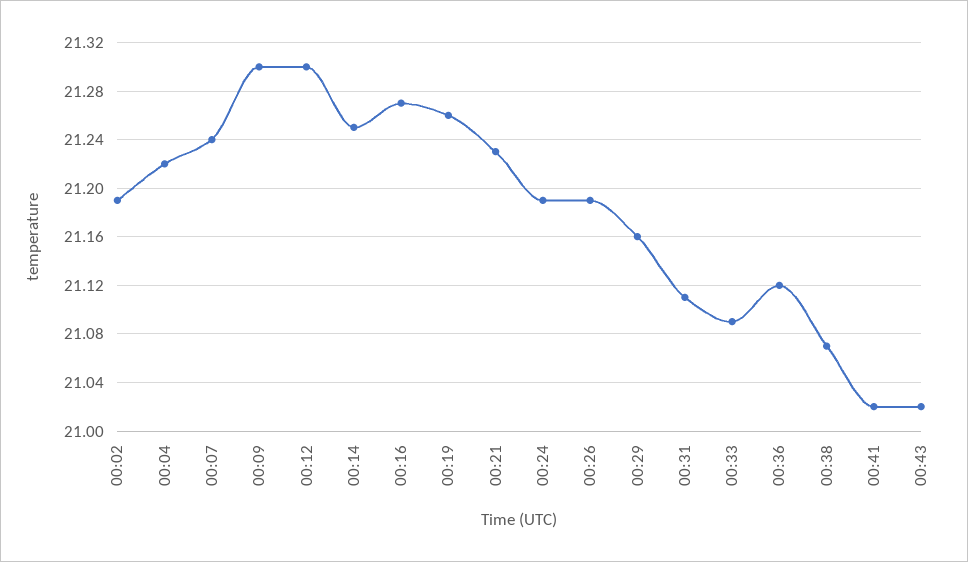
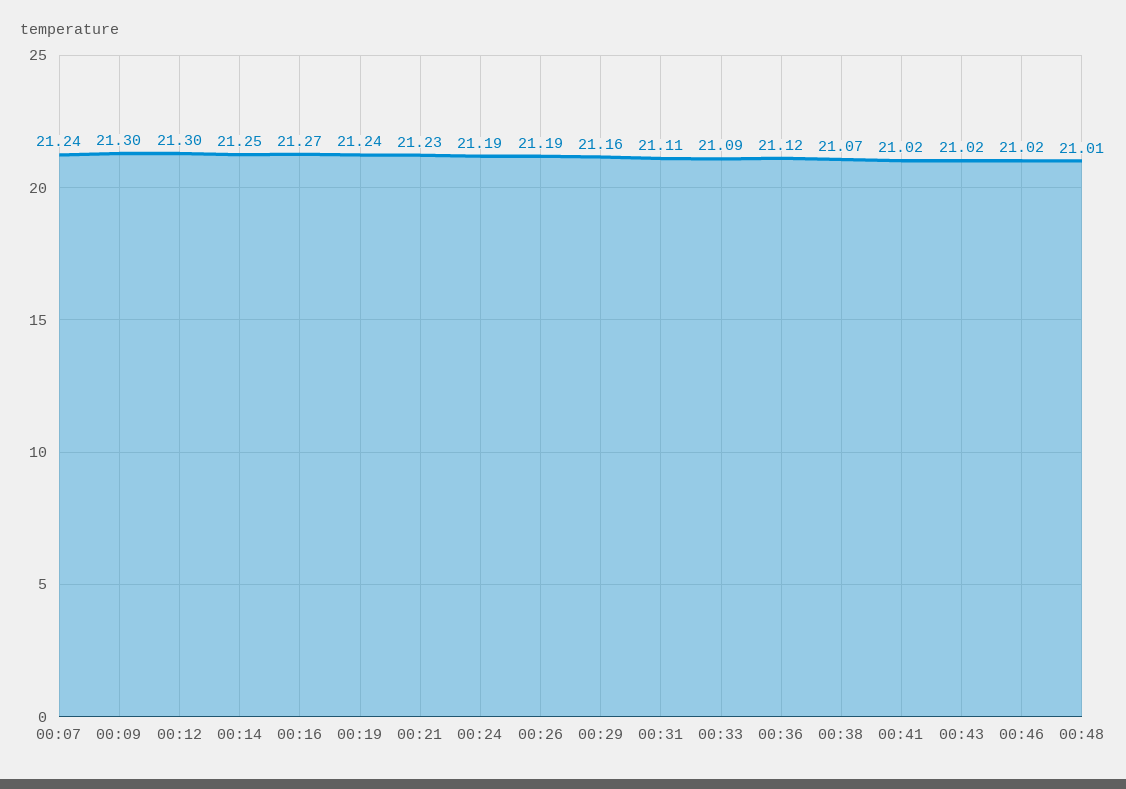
00:02: 21.19 -> none
00:04: 21.22 -> none
00:19: 21.26 -> 21.24
00:46: none -> 21.02
00:48: none -> 21.01

